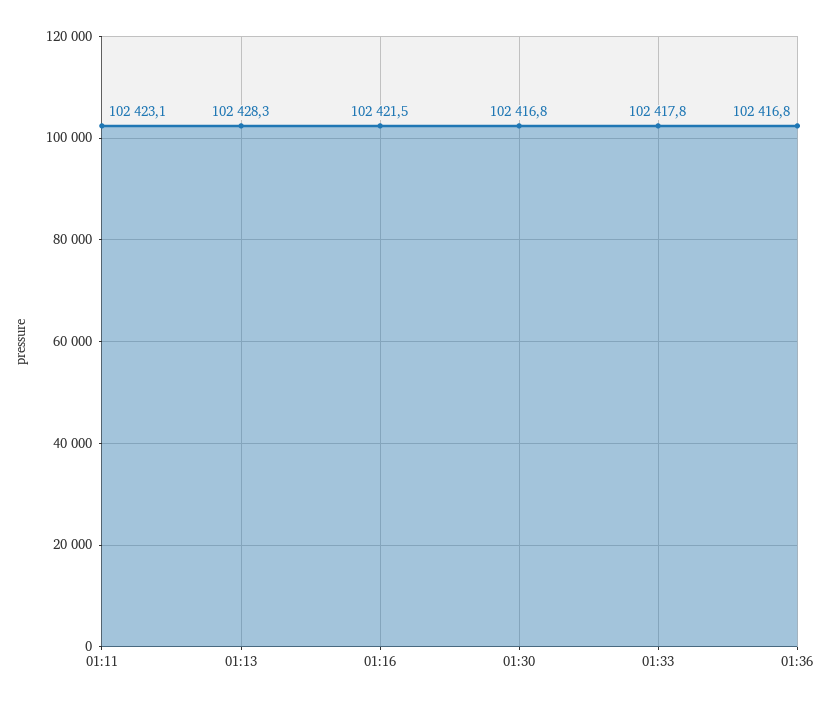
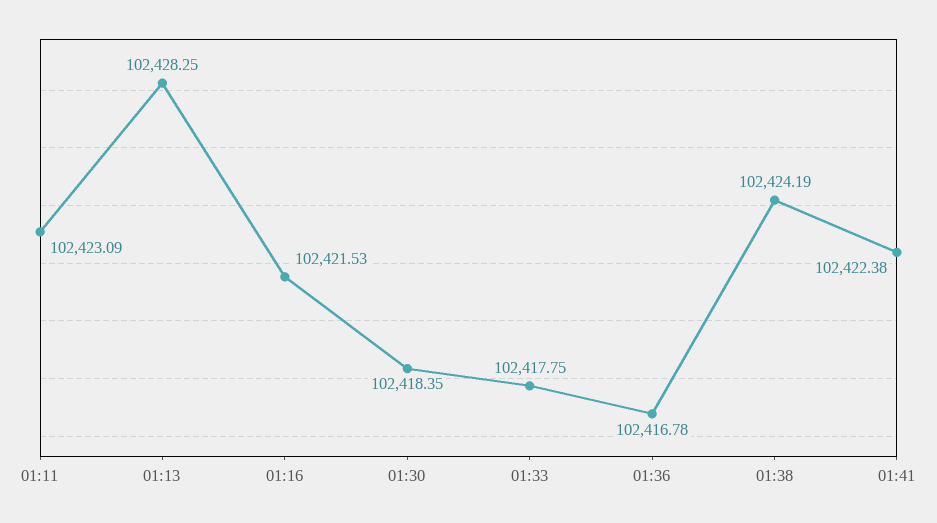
01:30: 102416.8 -> 102418.35
01:38: none -> 102424.19
01:41: none -> 102422.38

